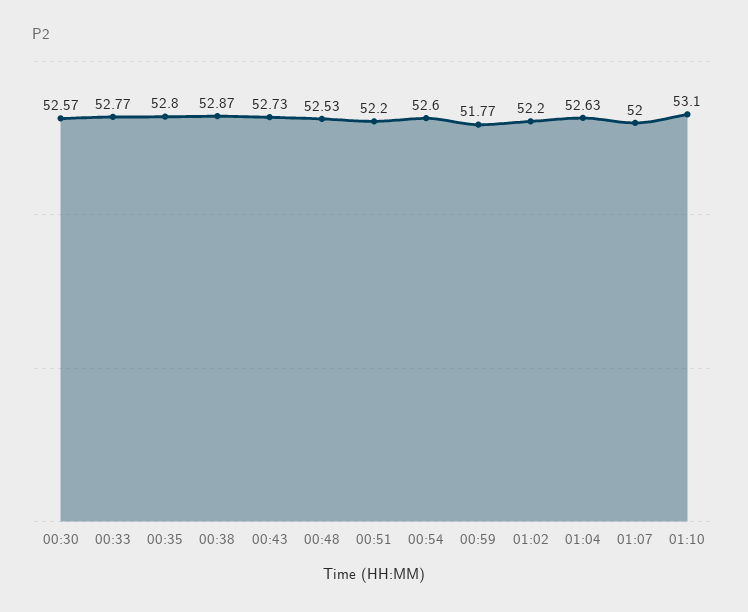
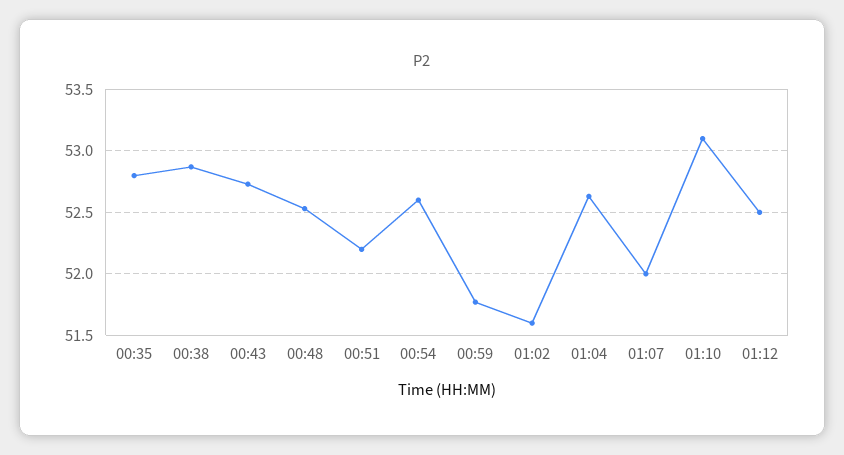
00:30: 52.57 -> none
00:33: 52.77 -> none
01:02: 52.2 -> 51.6
01:12: none -> 52.5

